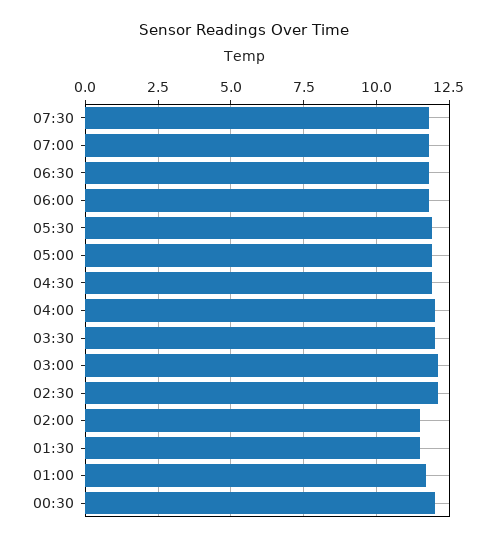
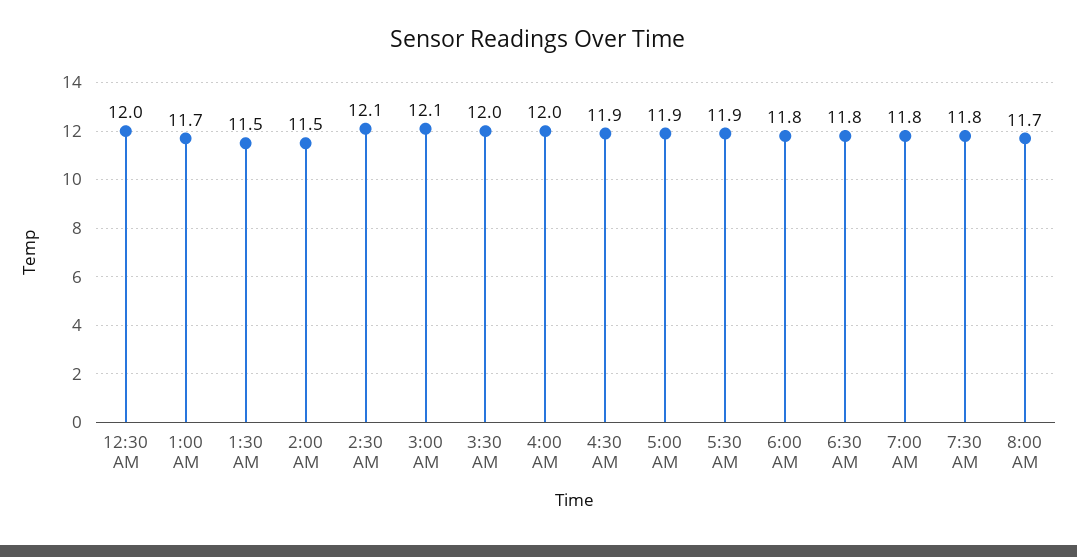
8:00 AM: none -> 11.7

